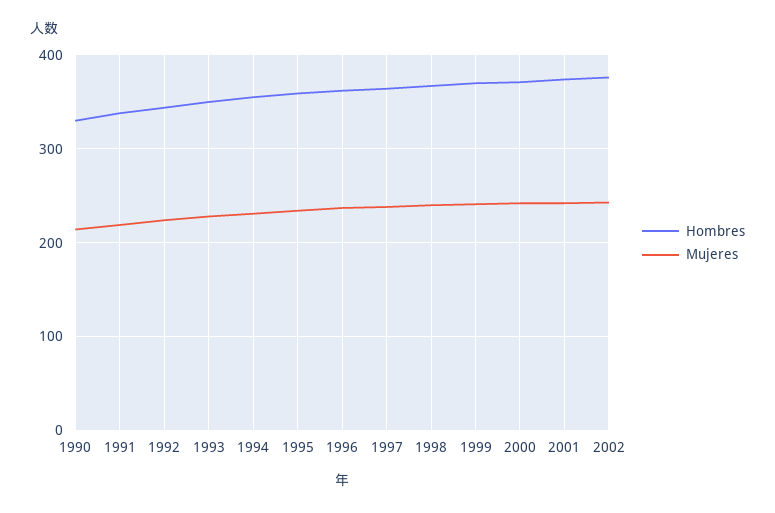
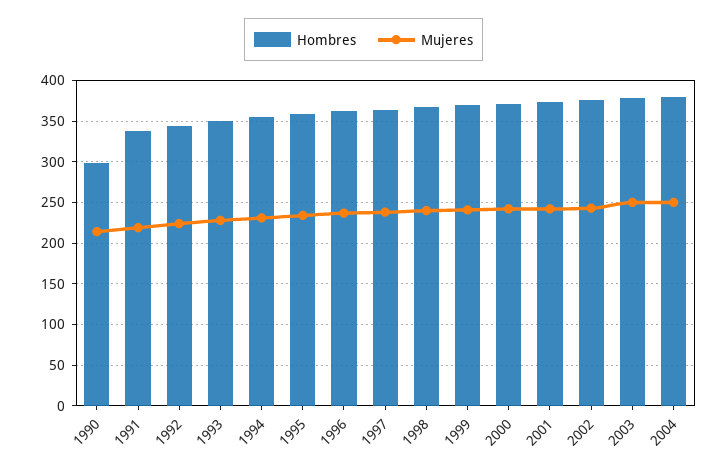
Hombres, 1990: 330 -> 300
Hombres, 2003: none -> 380
Mujeres, 2003: none -> 250
Hombres, 2004: none -> 380
Mujeres, 2004: none -> 250

